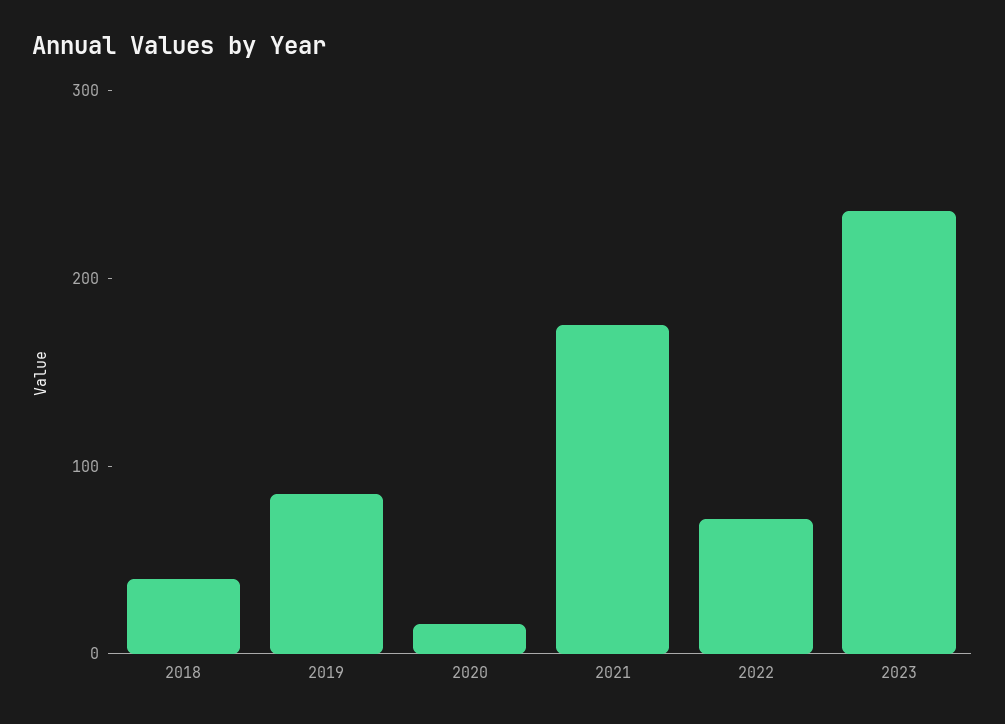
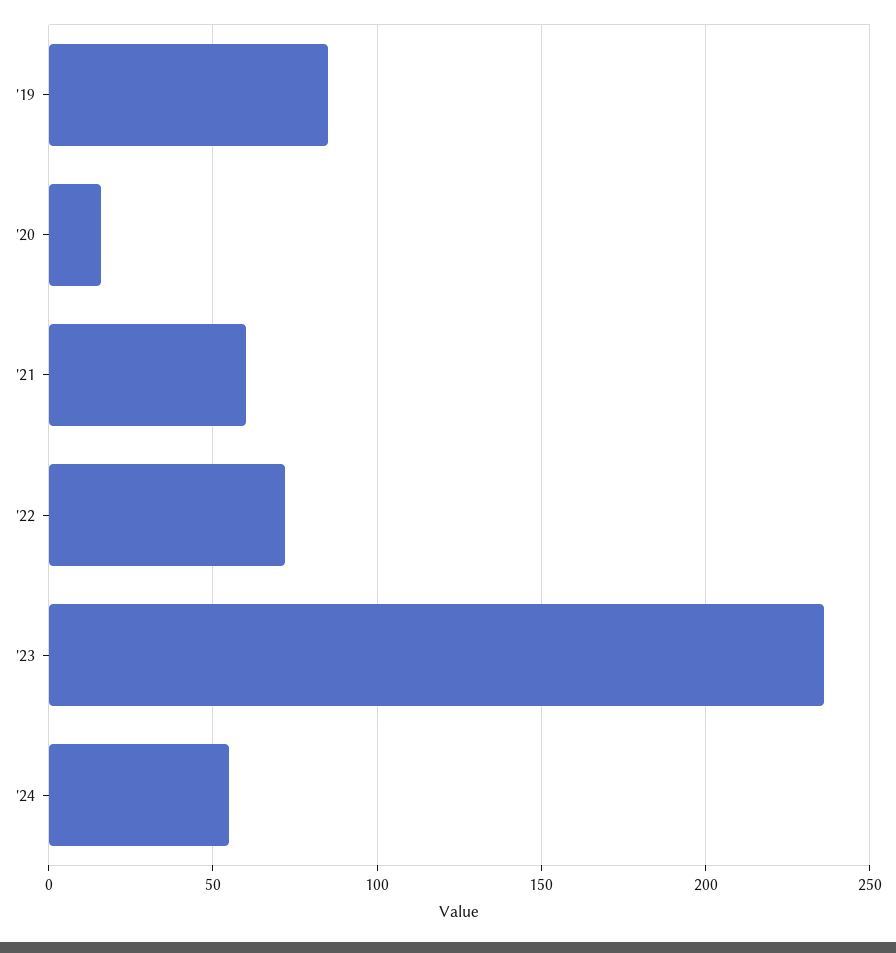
2018: 40 -> none
2021: 180 -> 60
'24: none -> 55

